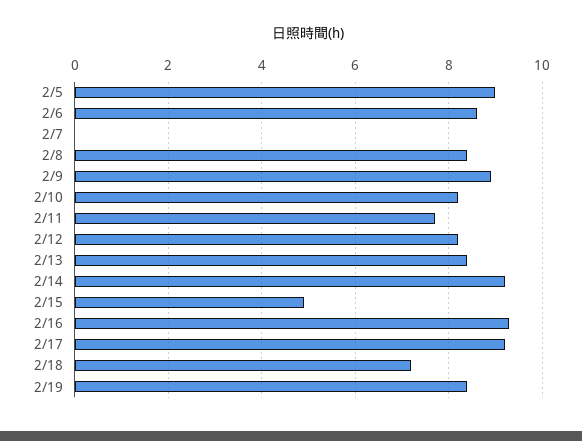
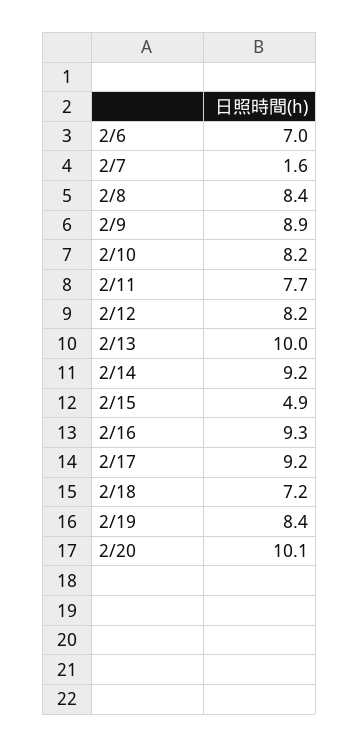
2/5: 9 -> none
2/6: 8.5 -> 7
2/7: 0 -> 1.6
2/13: 8.5 -> 10
2/20: none -> 10.1

